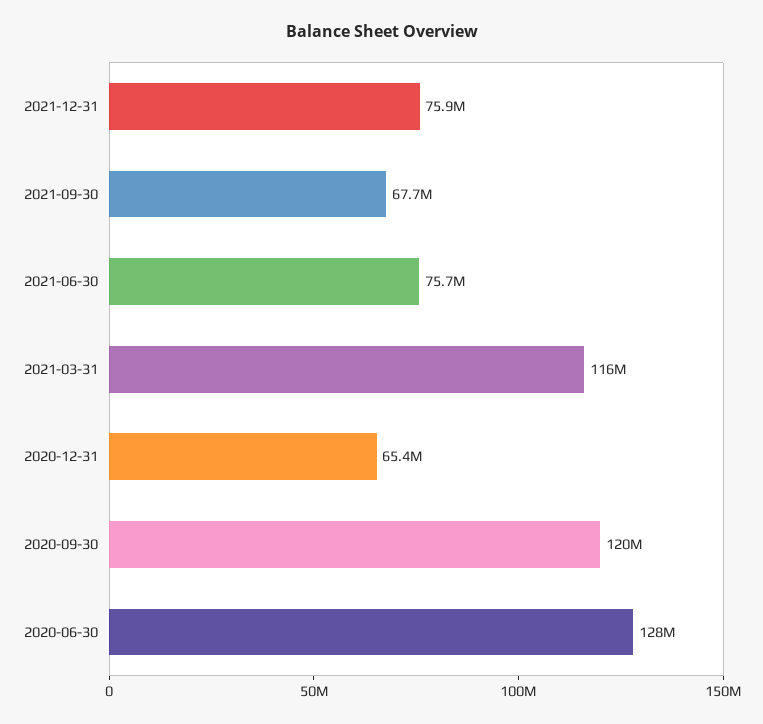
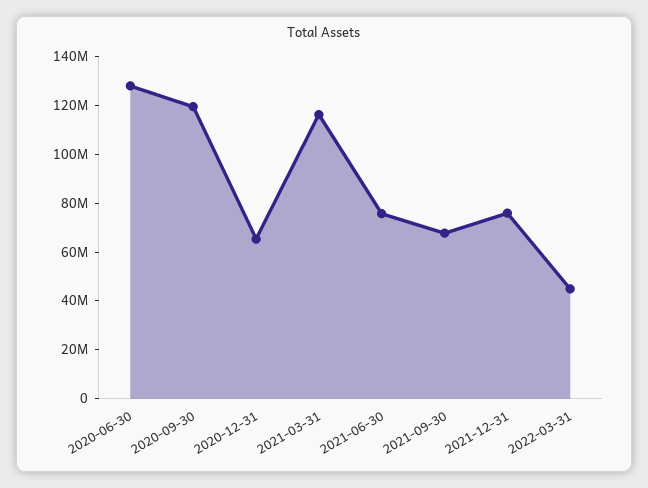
2022-03-31: none -> 45000000

